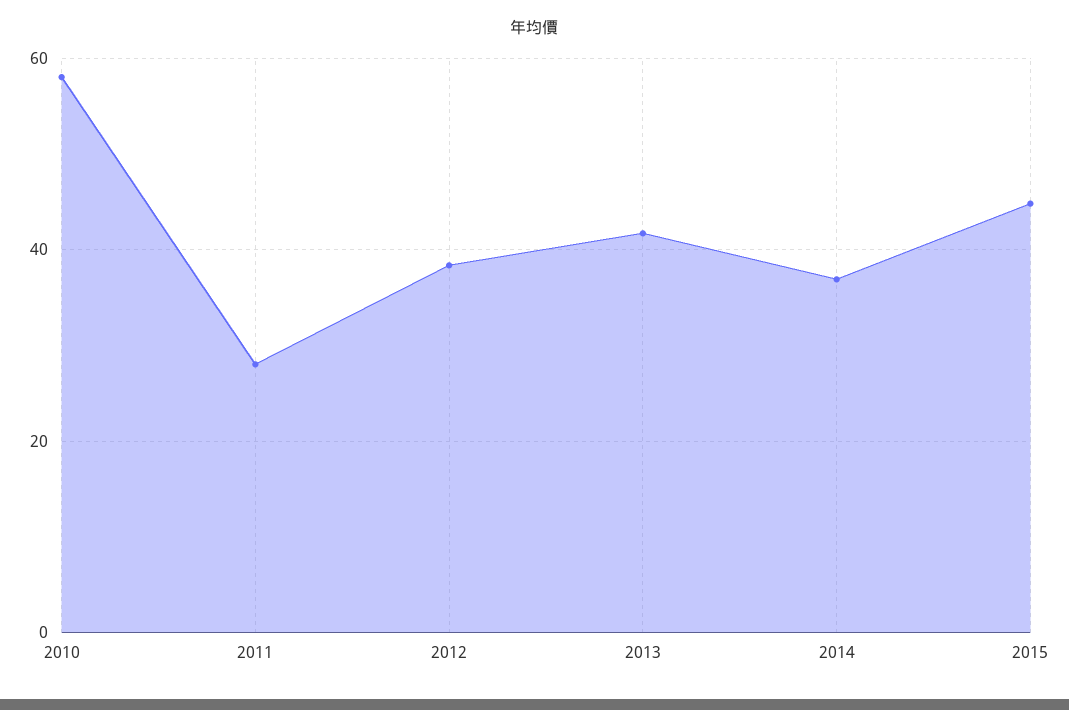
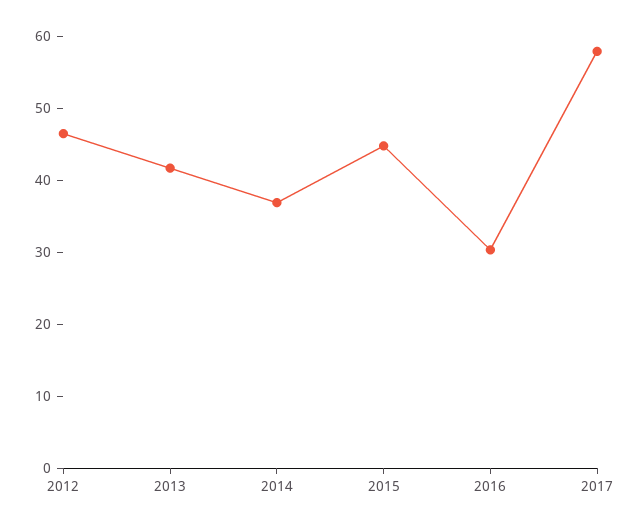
2010: 58 -> none
2011: 28 -> none
2012: 38 -> 46
2016: none -> 30
2017: none -> 58

